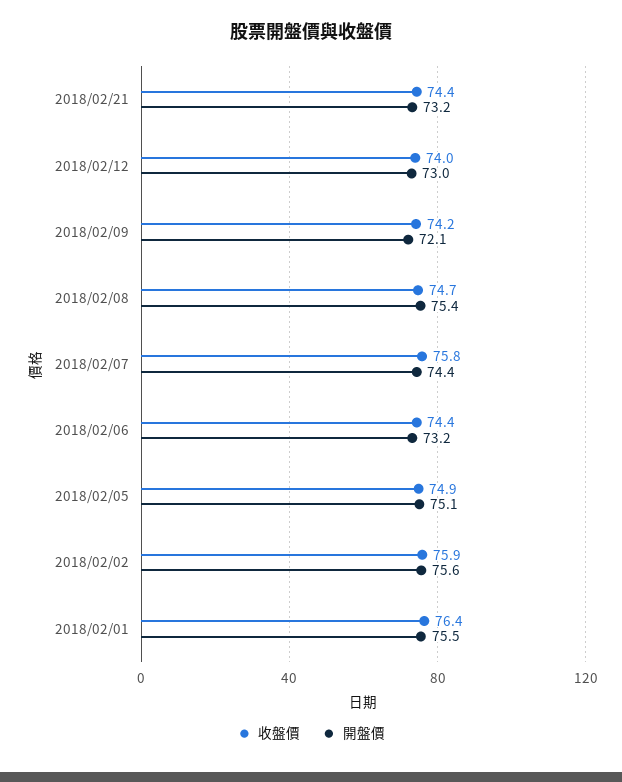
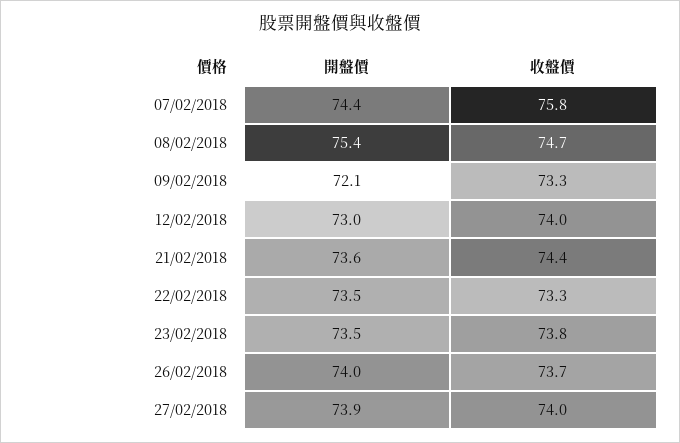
開盤價, 2018/02/21: 73.2 -> 73.6
收盤價, 2018/02/09: 74.2 -> 73.3
收盤價, 2018/02/06: 74.4 -> none
開盤價, 2018/02/06: 73.2 -> none
收盤價, 2018/02/05: 74.9 -> none
開盤價, 2018/02/05: 75.1 -> none
收盤價, 2018/02/02: 75.9 -> none
開盤價, 2018/02/02: 75.6 -> none
收盤價, 2018/02/01: 76.4 -> none
開盤價, 2018/02/01: 75.5 -> none
開盤價, 22/02/2018: none -> 73.5
收盤價, 22/02/2018: none -> 73.3
開盤價, 23/02/2018: none -> 73.5
收盤價, 23/02/2018: none -> 73.8
開盤價, 26/02/2018: none -> 74
收盤價, 26/02/2018: none -> 73.7
開盤價, 27/02/2018: none -> 73.9
收盤價, 27/02/2018: none -> 74

